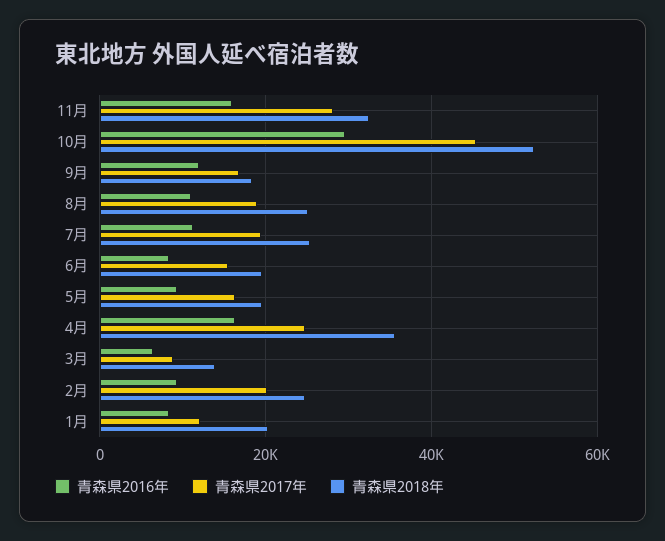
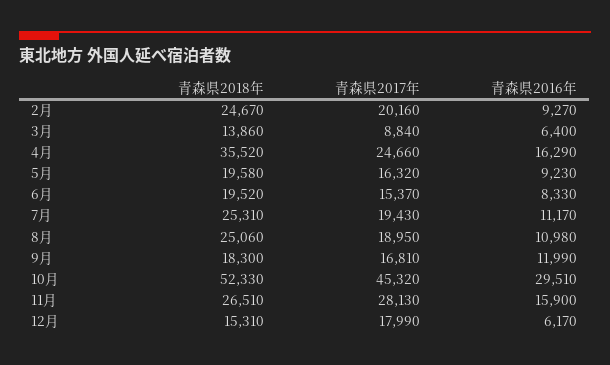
青森県2018年, 11月: 32000 -> 26510
青森県2016年, 1月: 8000 -> none
青森県2017年, 1月: 12000 -> none
青森県2018年, 1月: 20000 -> none
青森県2018年, 12月: none -> 15310
青森県2017年, 12月: none -> 17990
青森県2016年, 12月: none -> 6170

